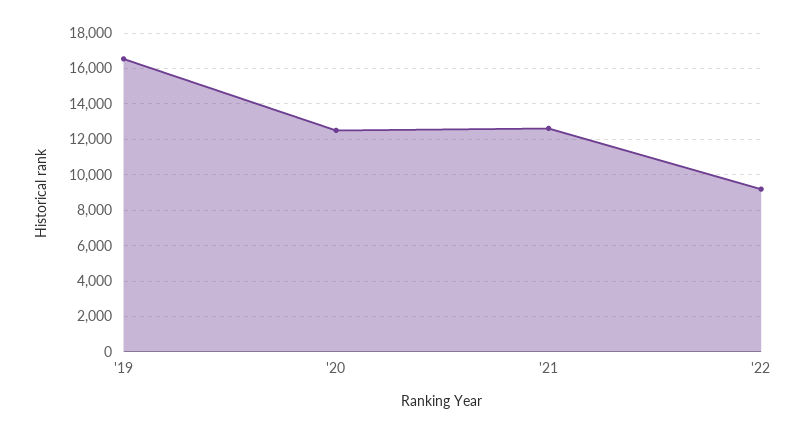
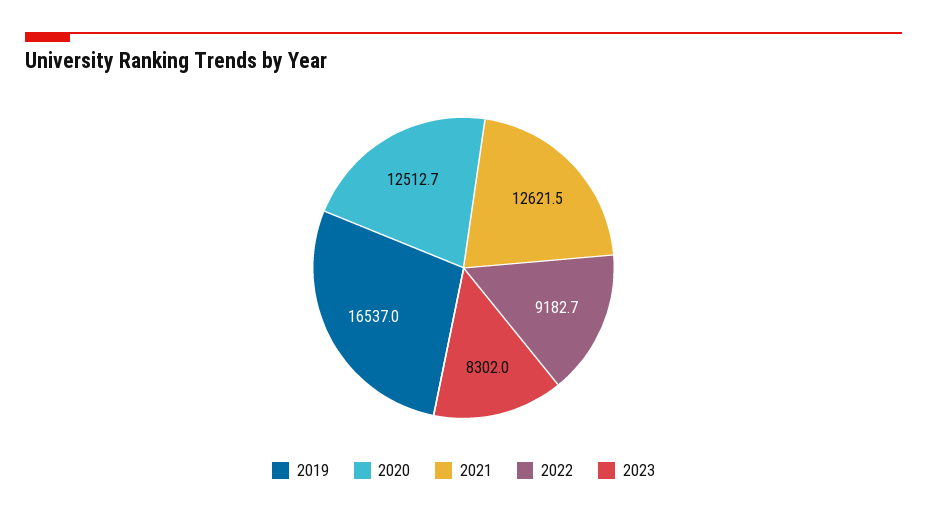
2023: none -> 8302

